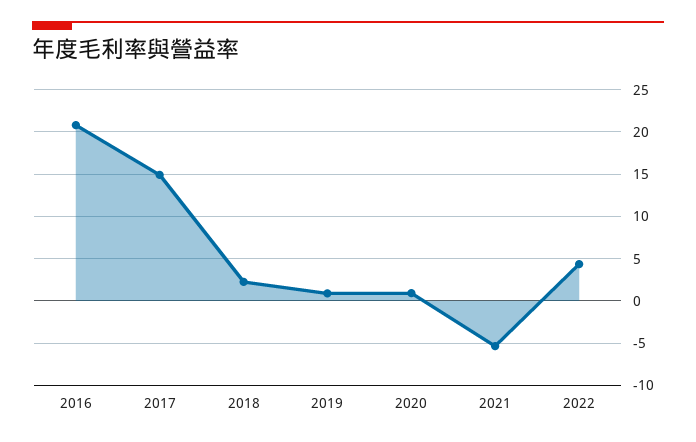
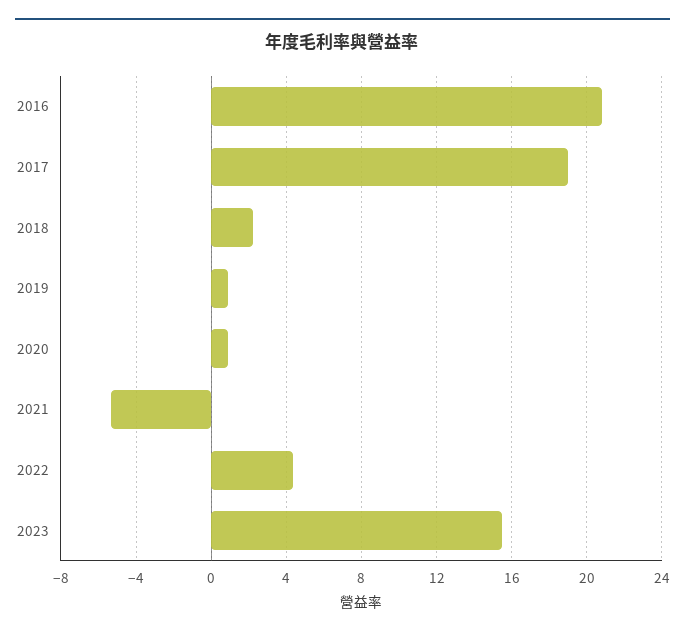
2017: 15 -> 19
2023: none -> 15.5

